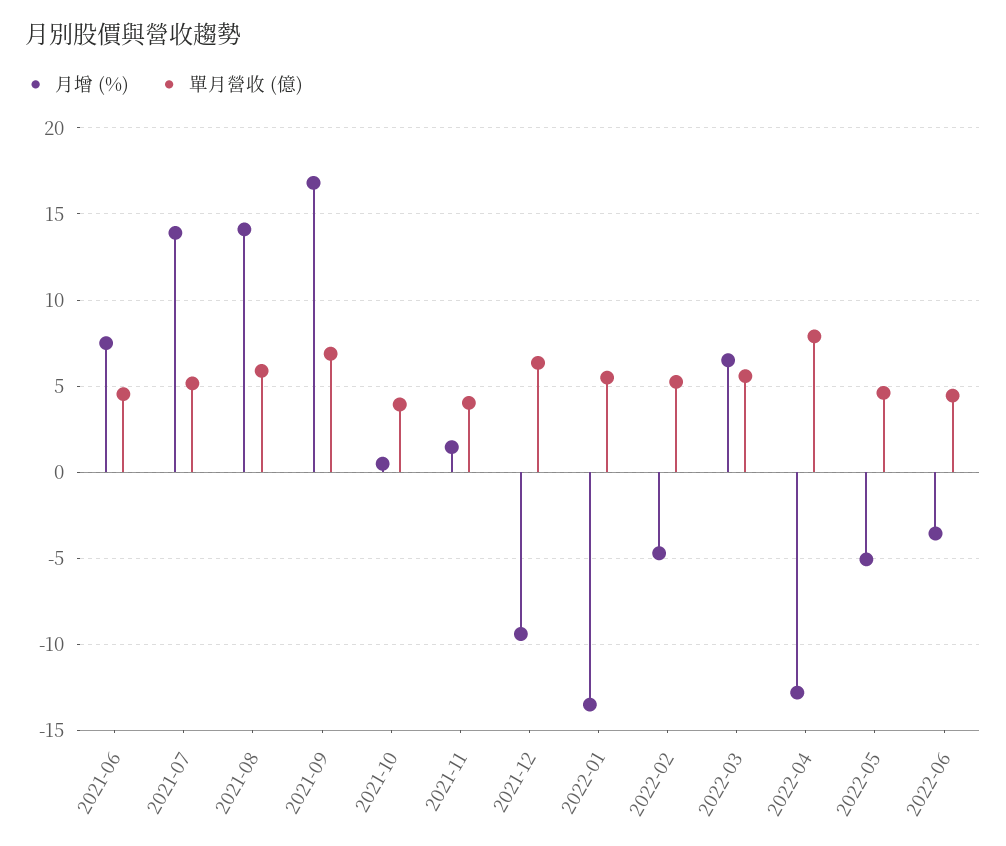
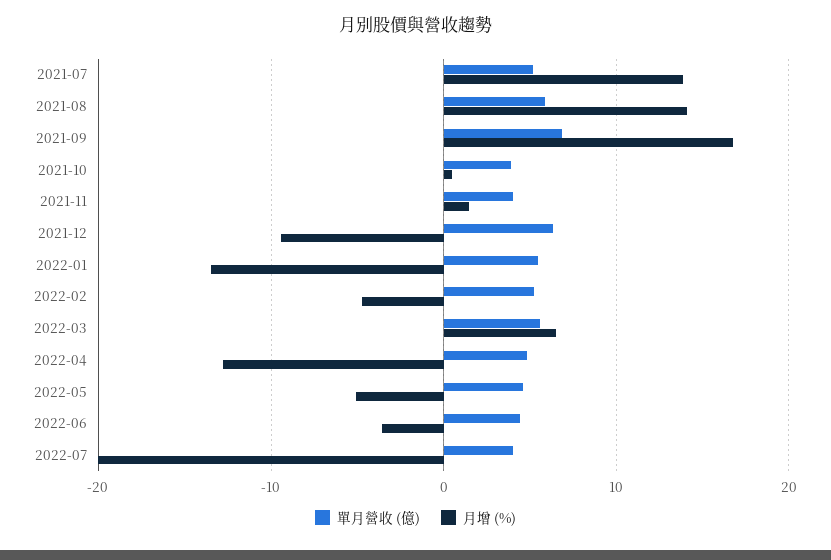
月增 (%), 2021-06: 7.5 -> none
單月營收 (億), 2021-06: 4.5 -> none
單月營收 (億), 2022-04: 8 -> 5
單月營收 (億), 2022-07: none -> 4
月增 (%), 2022-07: none -> -20

